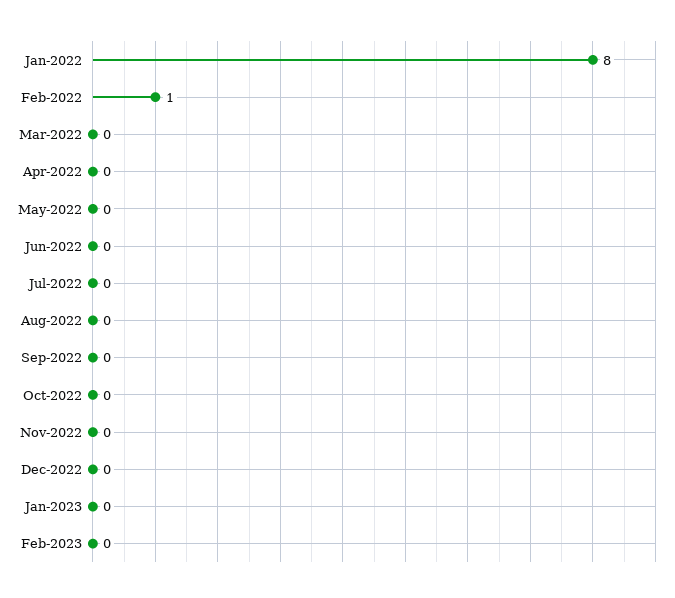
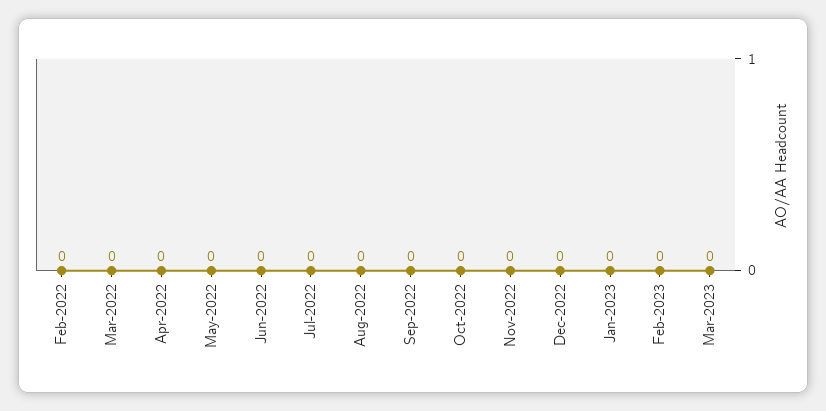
Jan-2022: 8 -> none
Feb-2022: 1 -> 0
Mar-2023: none -> 0

